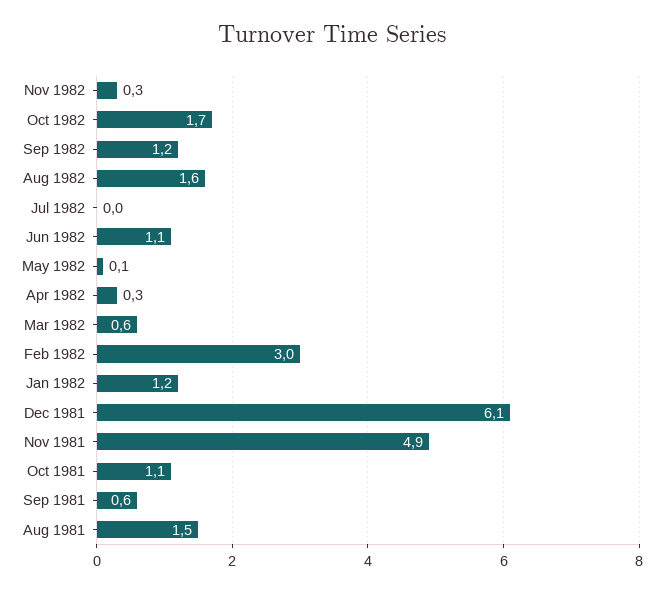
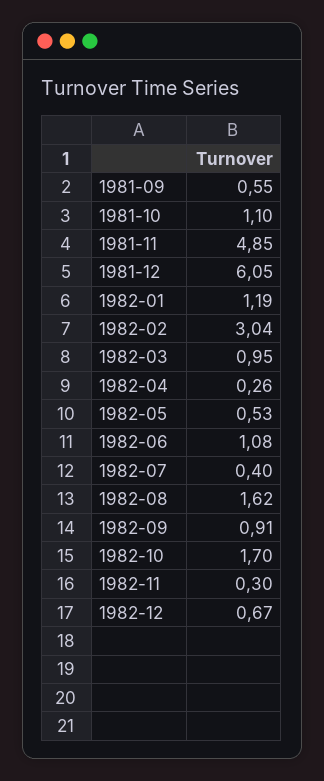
Sep 1982: 1.2 -> 0.91
Jul 1982: 0 -> 0.4
May 1982: 0.1 -> 0.53
Mar 1982: 0.6 -> 0.95
Aug 1981: 1.5 -> none
1982-12: none -> 0.67

